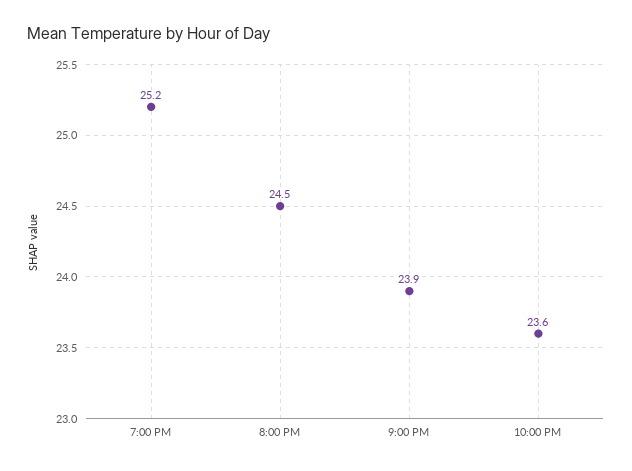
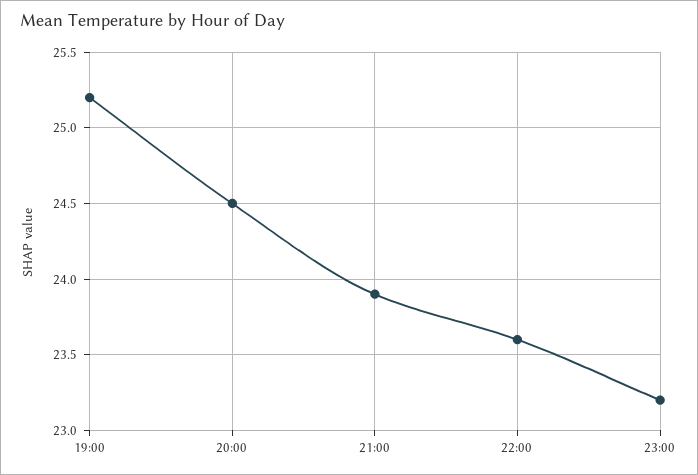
23:00: none -> 23.2

